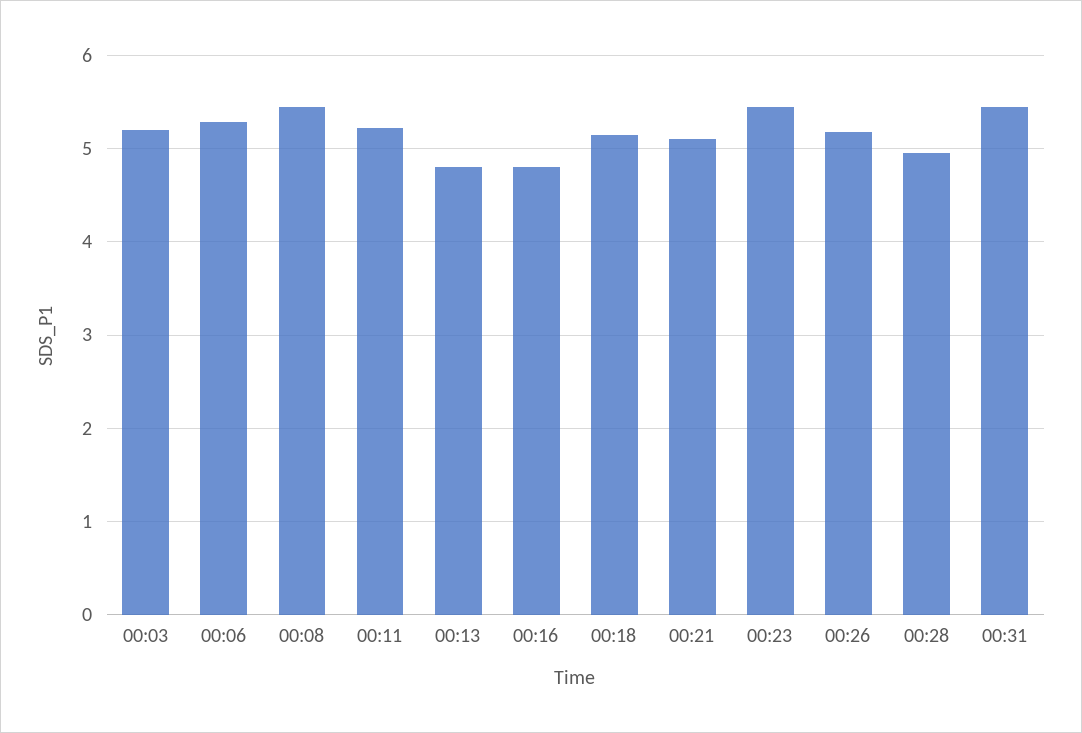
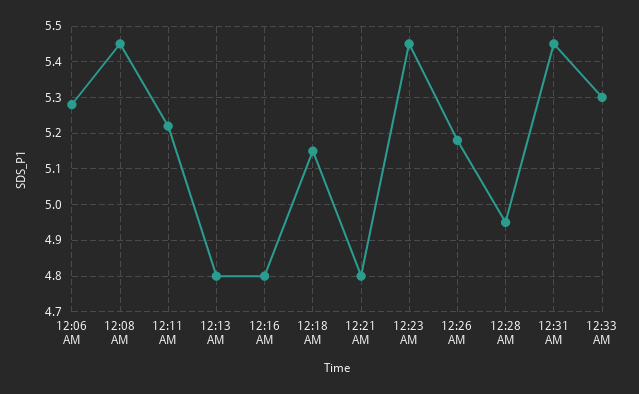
00:03: 5.2 -> none
00:21: 5.1 -> 4.8
12:33 AM: none -> 5.3

